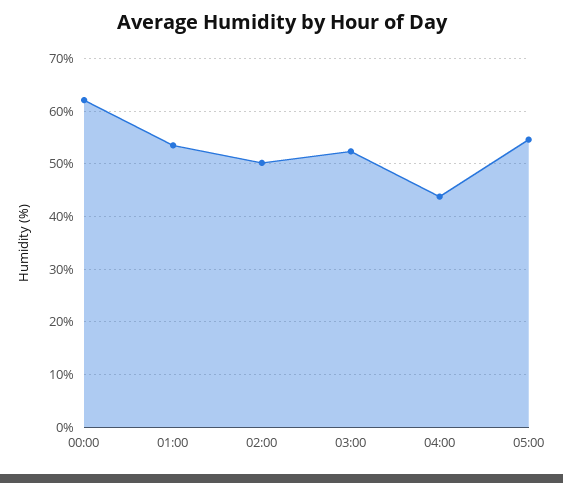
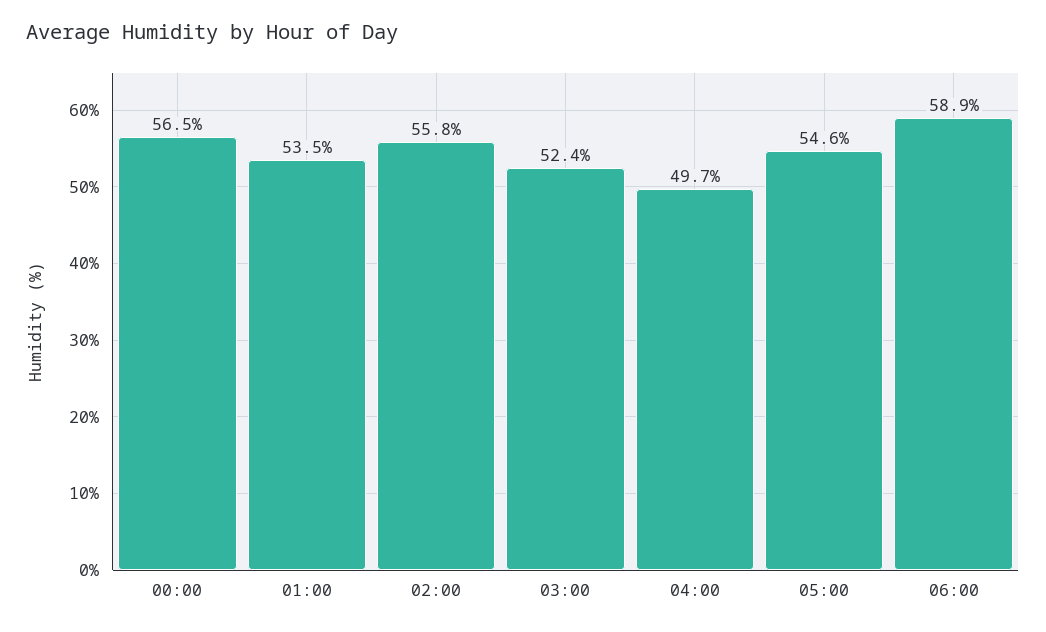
00:00: 62 -> 56.5
02:00: 50 -> 55.8
04:00: 44 -> 49.7
06:00: none -> 58.9

